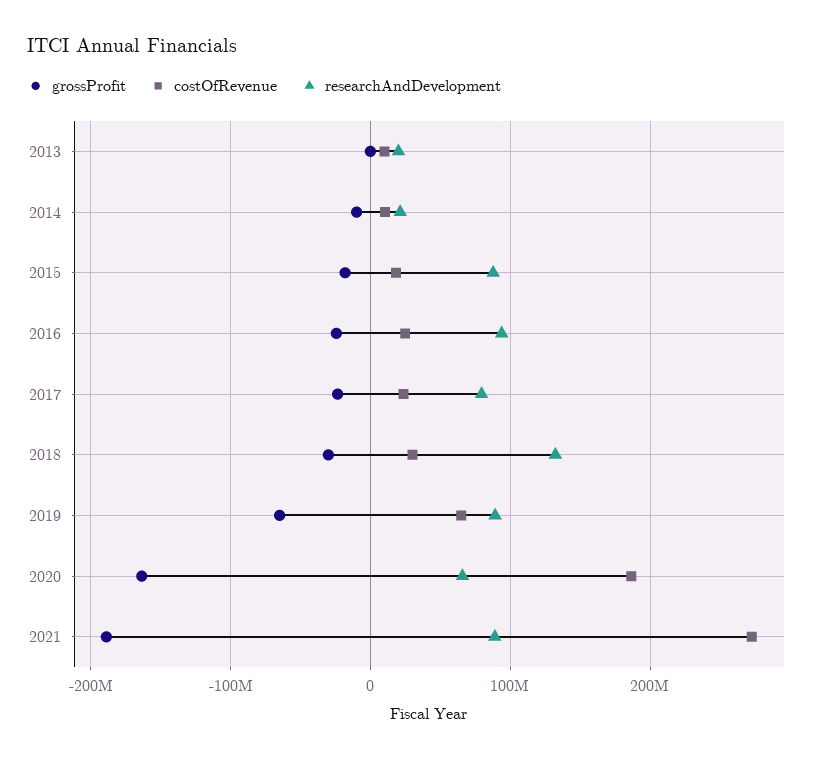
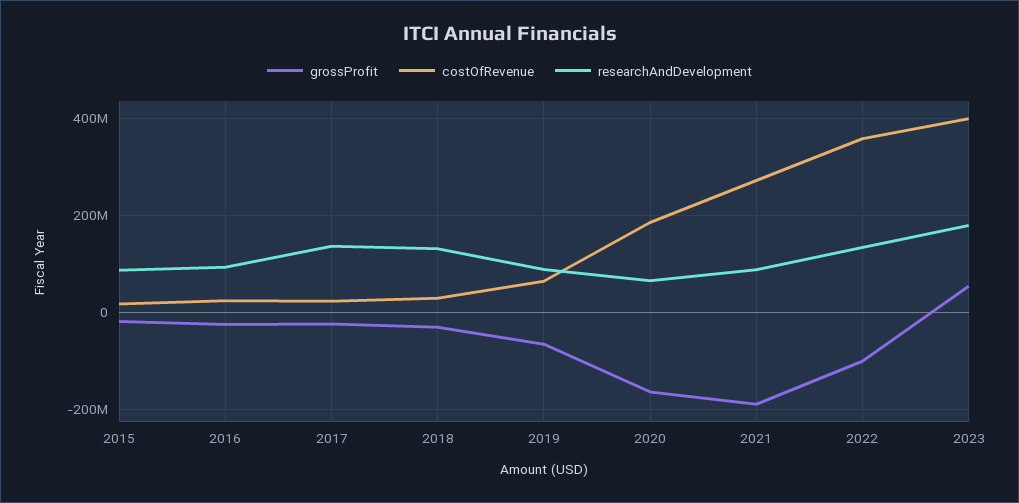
grossProfit, 2013: 0 -> none
costOfRevenue, 2013: 10000000 -> none
researchAndDevelopment, 2013: 20000000 -> none
grossProfit, 2014: -10000000 -> none
costOfRevenue, 2014: 10000000 -> none
researchAndDevelopment, 2014: 20000000 -> none
researchAndDevelopment, 2017: 80000000 -> 140000000
grossProfit, 2022: none -> -100000000
costOfRevenue, 2022: none -> 360000000
researchAndDevelopment, 2022: none -> 140000000
grossProfit, 2023: none -> 60000000
costOfRevenue, 2023: none -> 400000000
researchAndDevelopment, 2023: none -> 180000000

